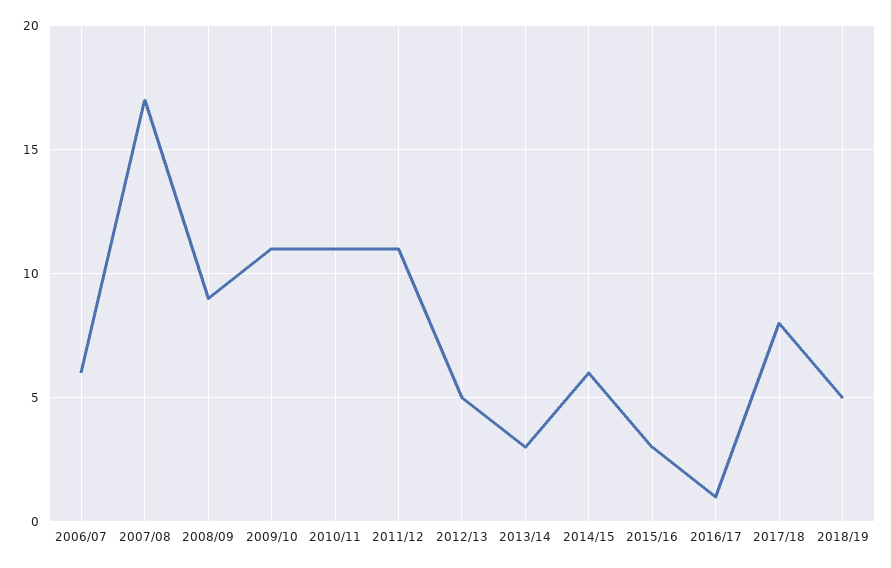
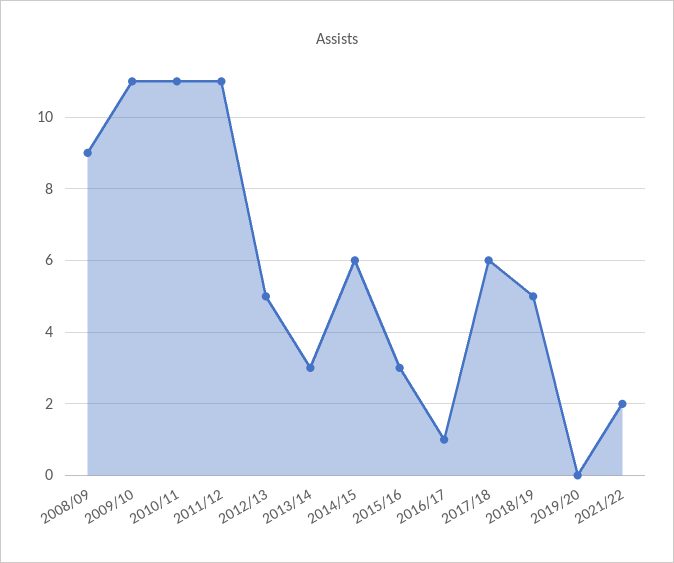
2006/07: 6 -> none
2007/08: 17 -> none
2017/18: 8 -> 6
2019/20: none -> 0
2021/22: none -> 2

